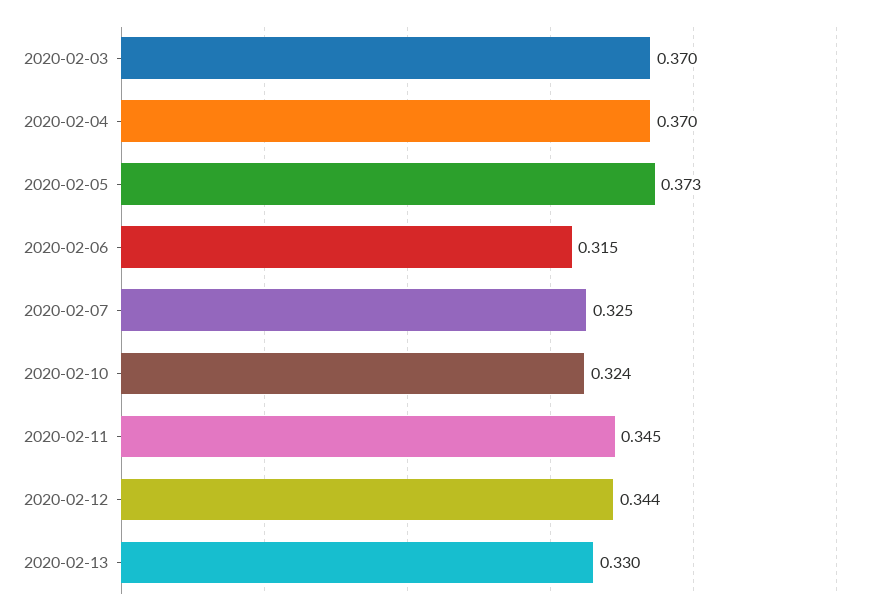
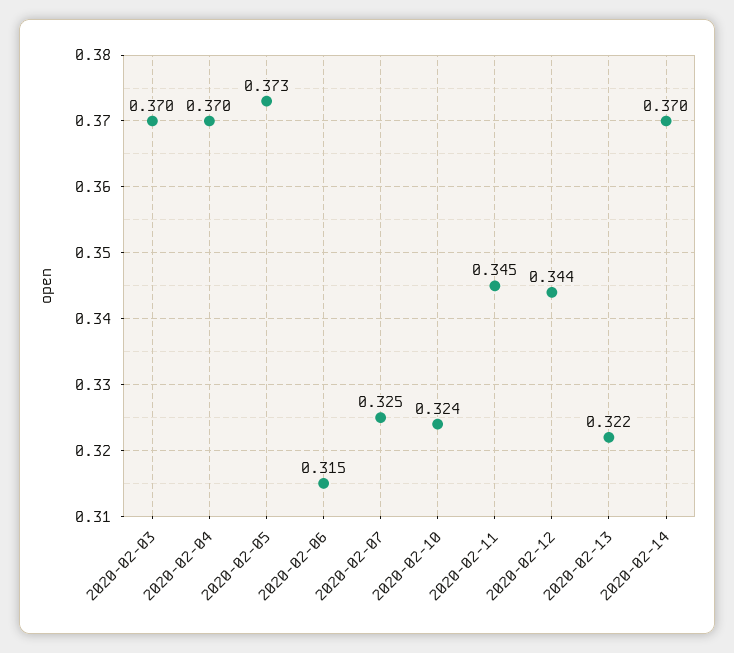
2020-02-13: 0.33 -> 0.322
2020-02-14: none -> 0.37

